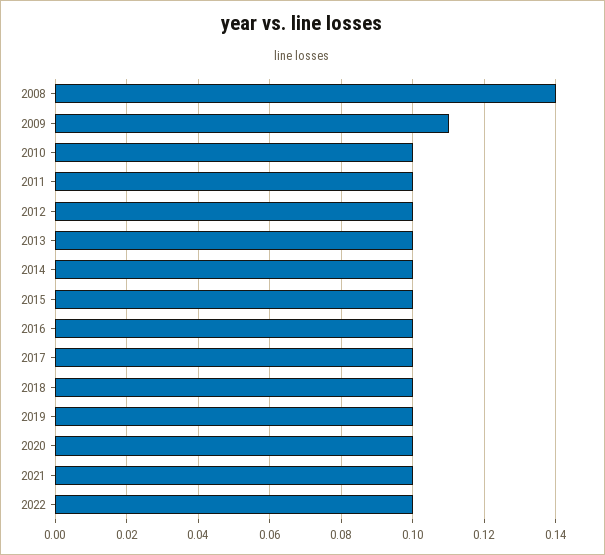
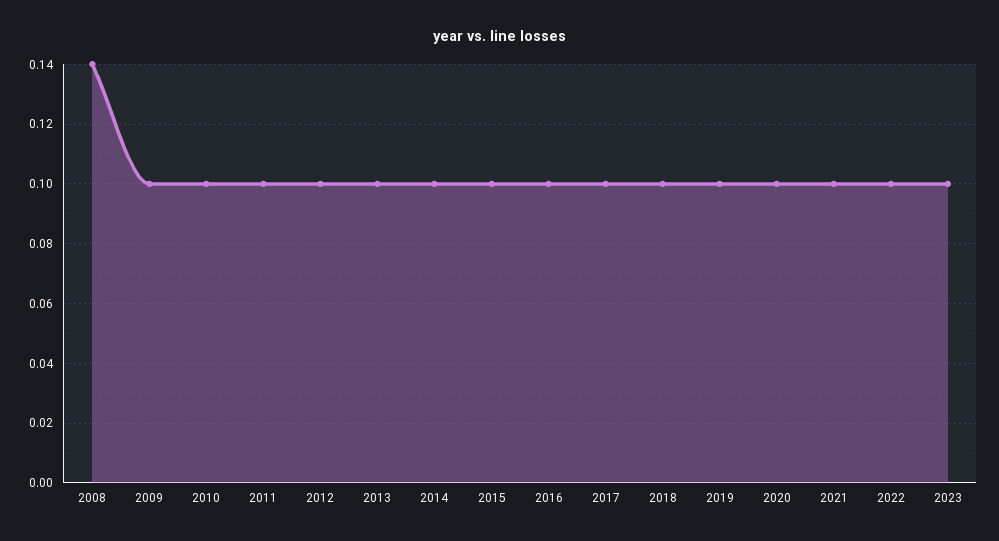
2009: 0.11 -> 0.1
2023: none -> 0.1

